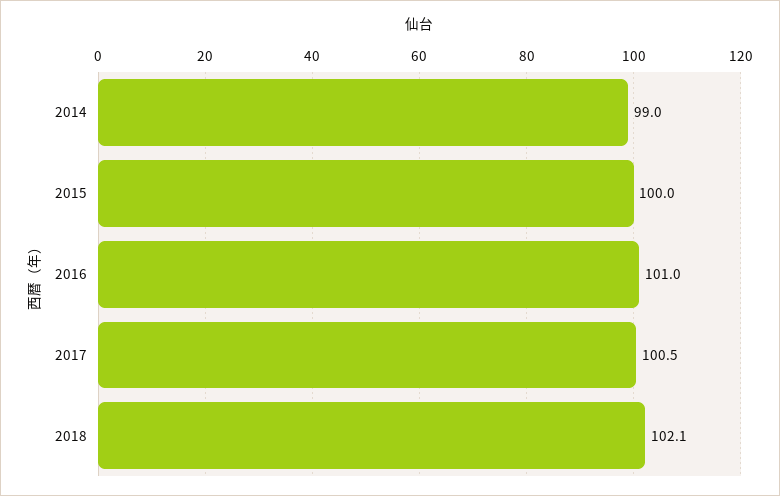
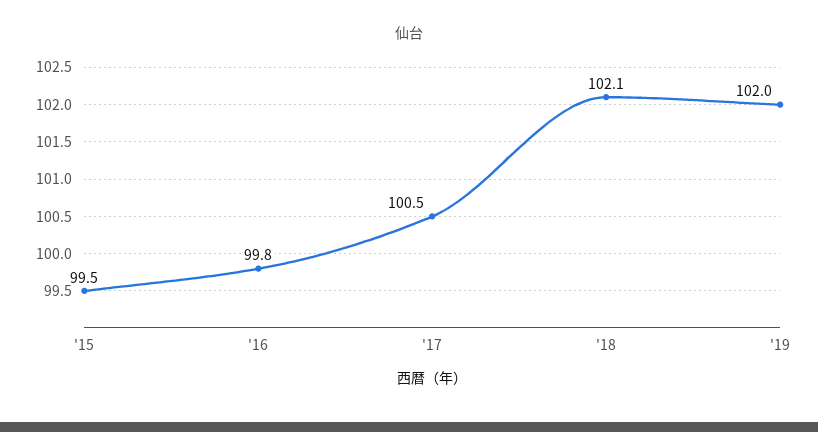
2014: 99 -> none
2015: 100 -> 99.5
2016: 101 -> 99.8
'19: none -> 102

